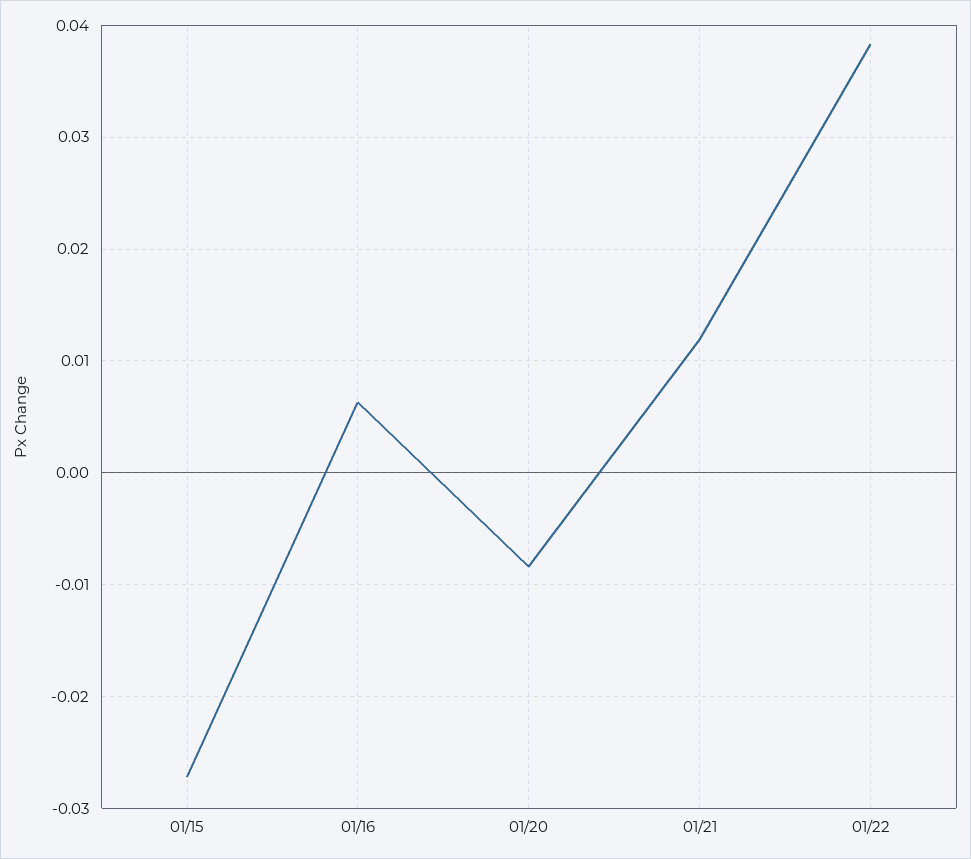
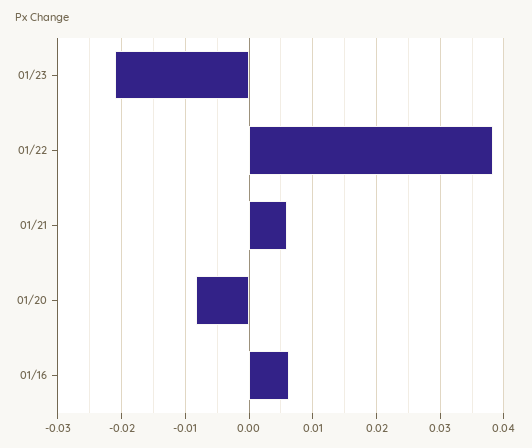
01/15: -0.027 -> none
01/21: 0.012 -> 0.006
01/23: none -> -0.021

